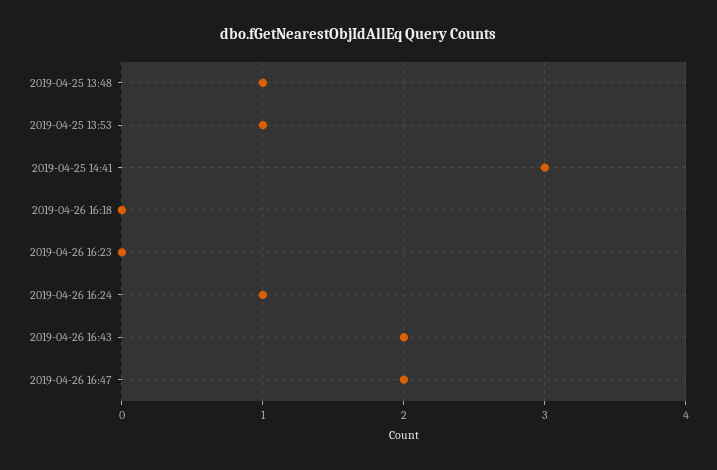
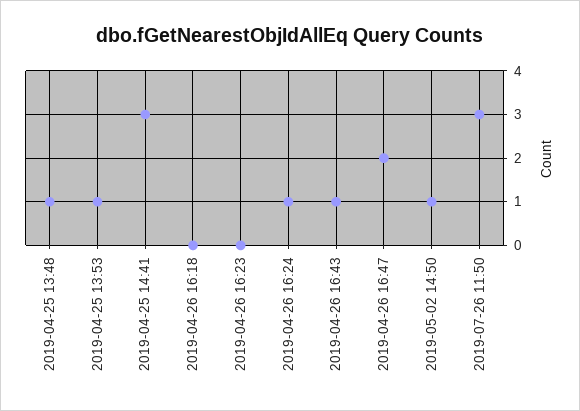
2019-04-26 16:43: 2 -> 1
2019-05-02 14:50: none -> 1
2019-07-26 11:50: none -> 3

